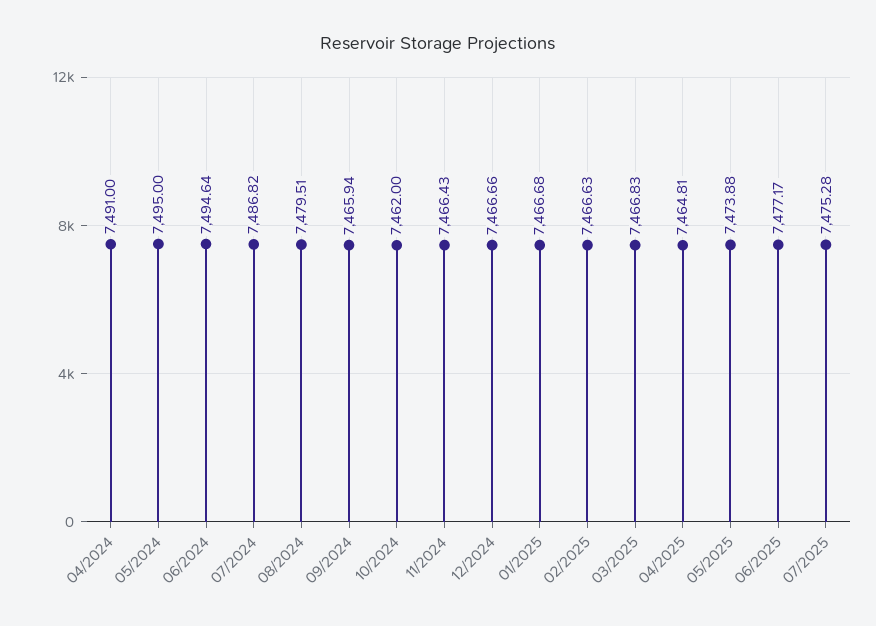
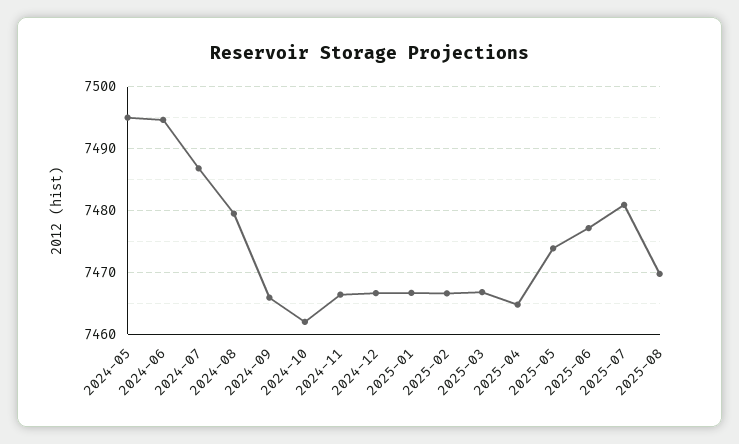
04/2024: 7491 -> none
07/2025: 7475.28 -> 7481
2025-08: none -> 7470

